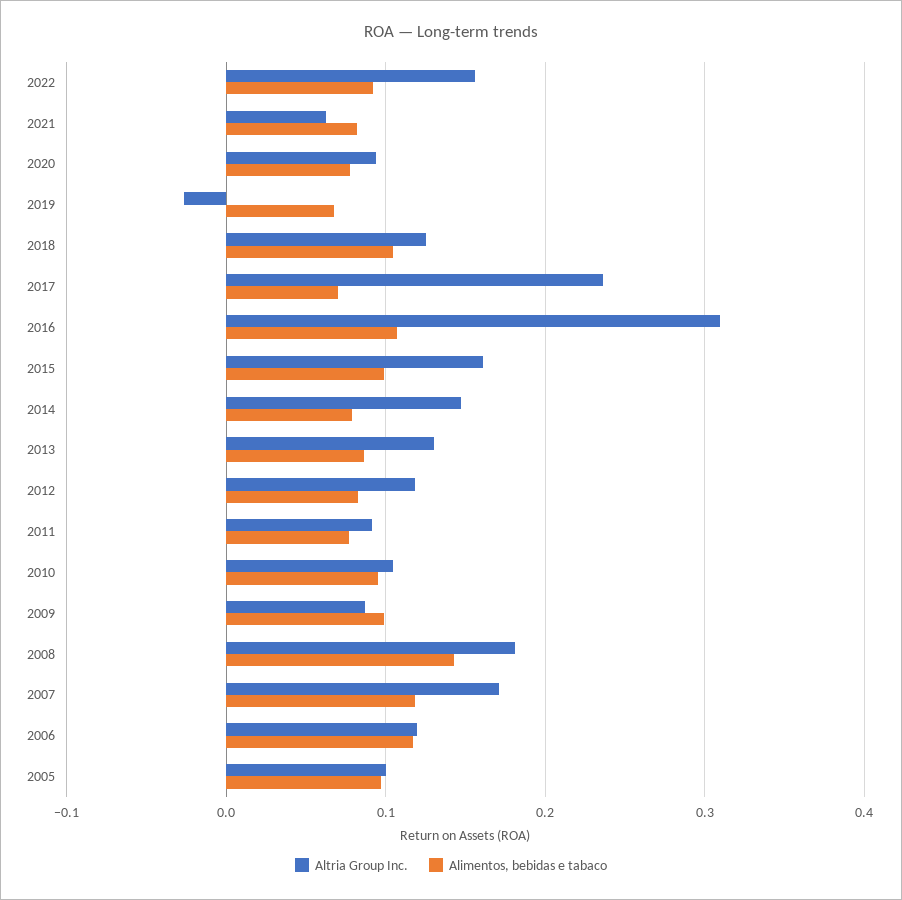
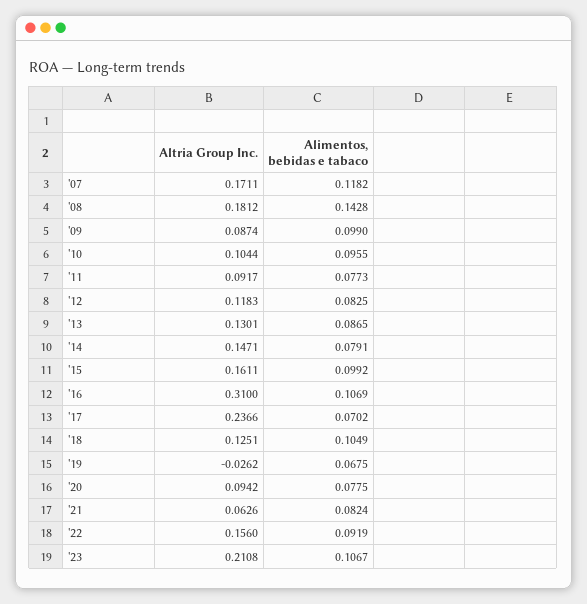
Altria Group Inc., 2006: 0.12 -> none
Alimentos, bebidas e tabaco, 2006: 0.12 -> none
Altria Group Inc., 2005: 0.1 -> none
Alimentos, bebidas e tabaco, 2005: 0.1 -> none
Altria Group Inc., '23: none -> 0.2108
Alimentos, bebidas e tabaco, '23: none -> 0.1067

